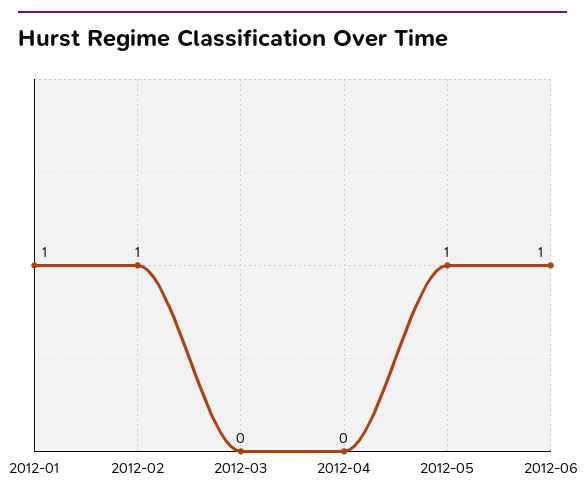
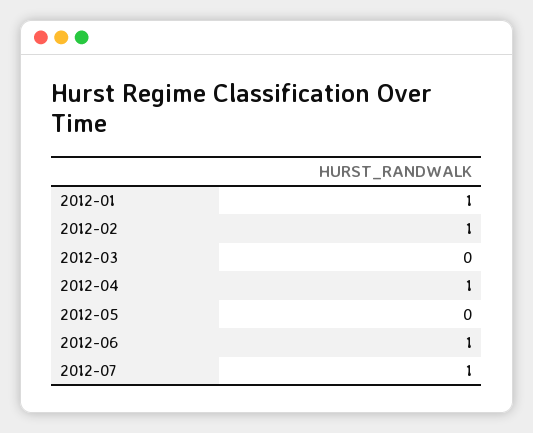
2012-04: 0 -> 1
2012-05: 1 -> 0
2012-07: none -> 1

